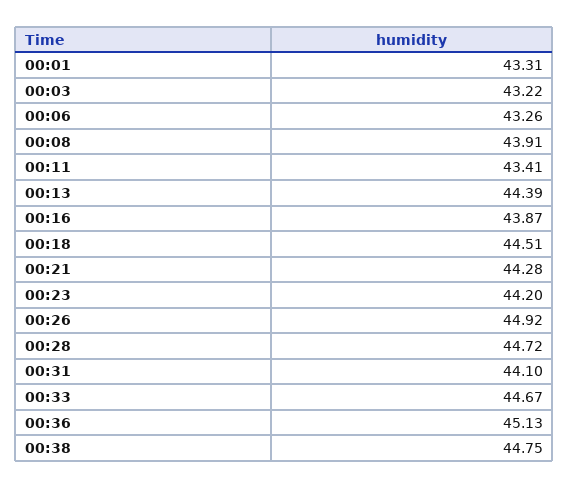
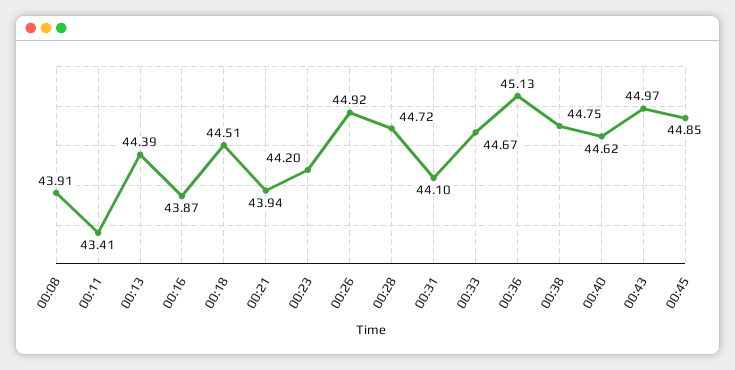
00:01: 43.31 -> none
00:03: 43.22 -> none
00:06: 43.26 -> none
00:21: 44.28 -> 43.94
00:40: none -> 44.62
00:43: none -> 44.97
00:45: none -> 44.85

